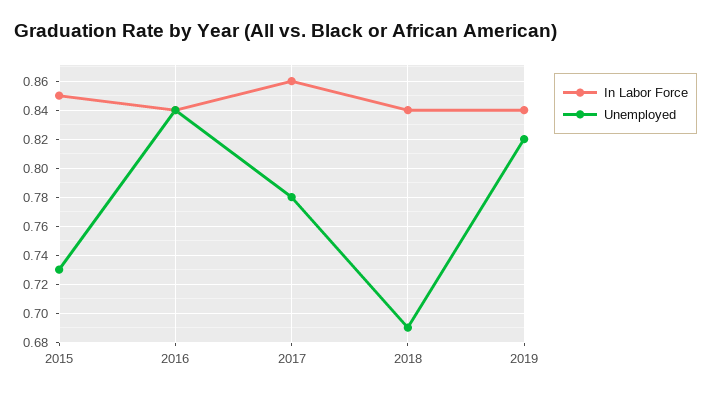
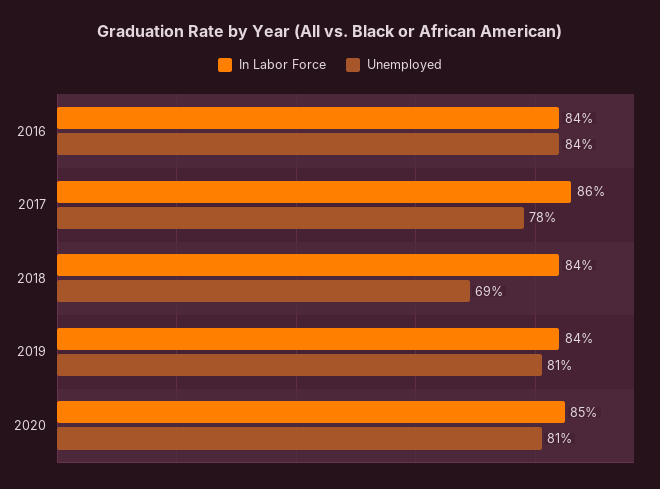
In Labor Force, 2015: 0.85 -> none
Unemployed, 2015: 0.73 -> none
Unemployed, 2019: 0.82 -> 0.81
In Labor Force, 2020: none -> 0.85
Unemployed, 2020: none -> 0.81

